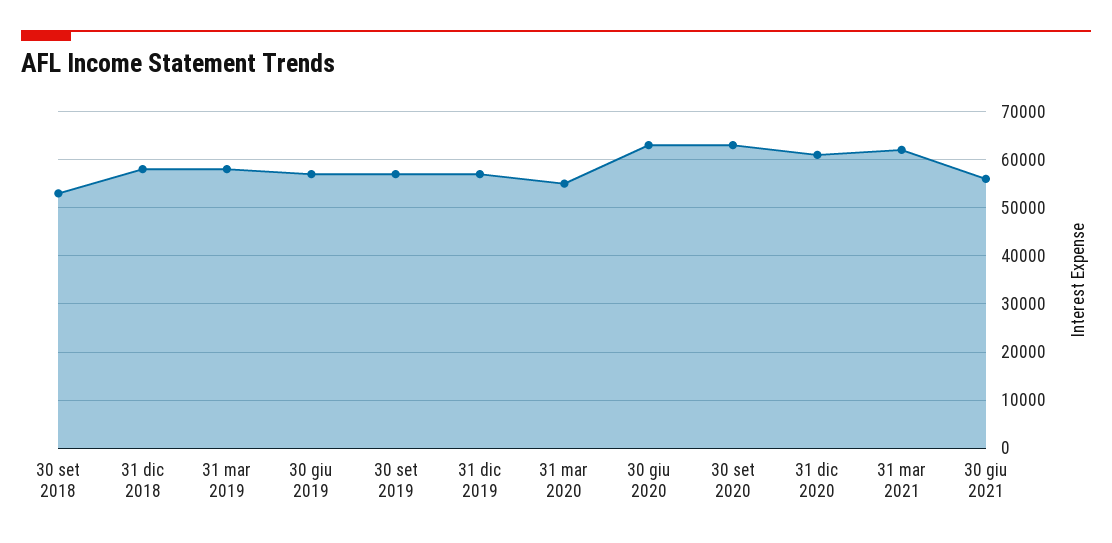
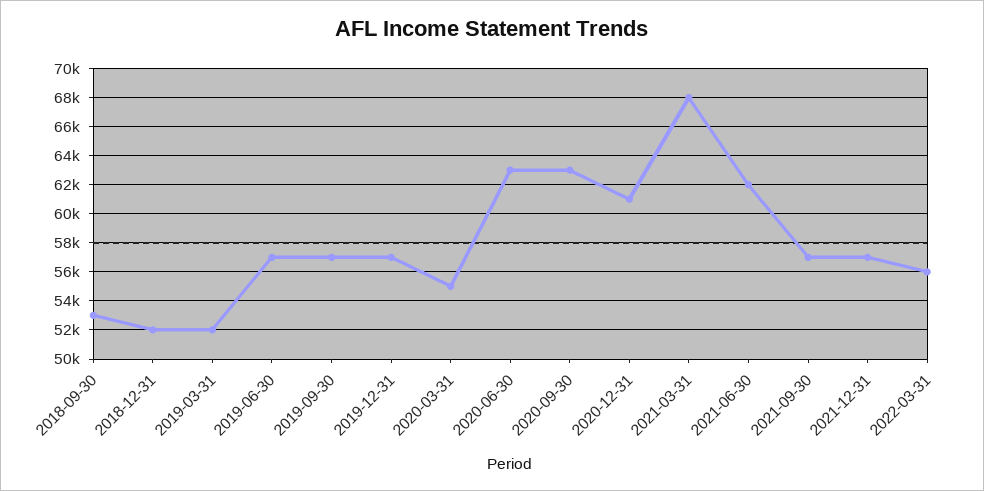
31 dic 2018: 58000 -> 52000
31 mar 2019: 58000 -> 52000
31 mar 2021: 62000 -> 68000
30 giu 2021: 56000 -> 62000
2021-09-30: none -> 57000
2021-12-31: none -> 57000
2022-03-31: none -> 56000

